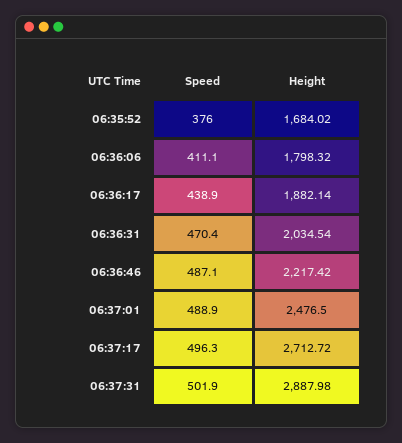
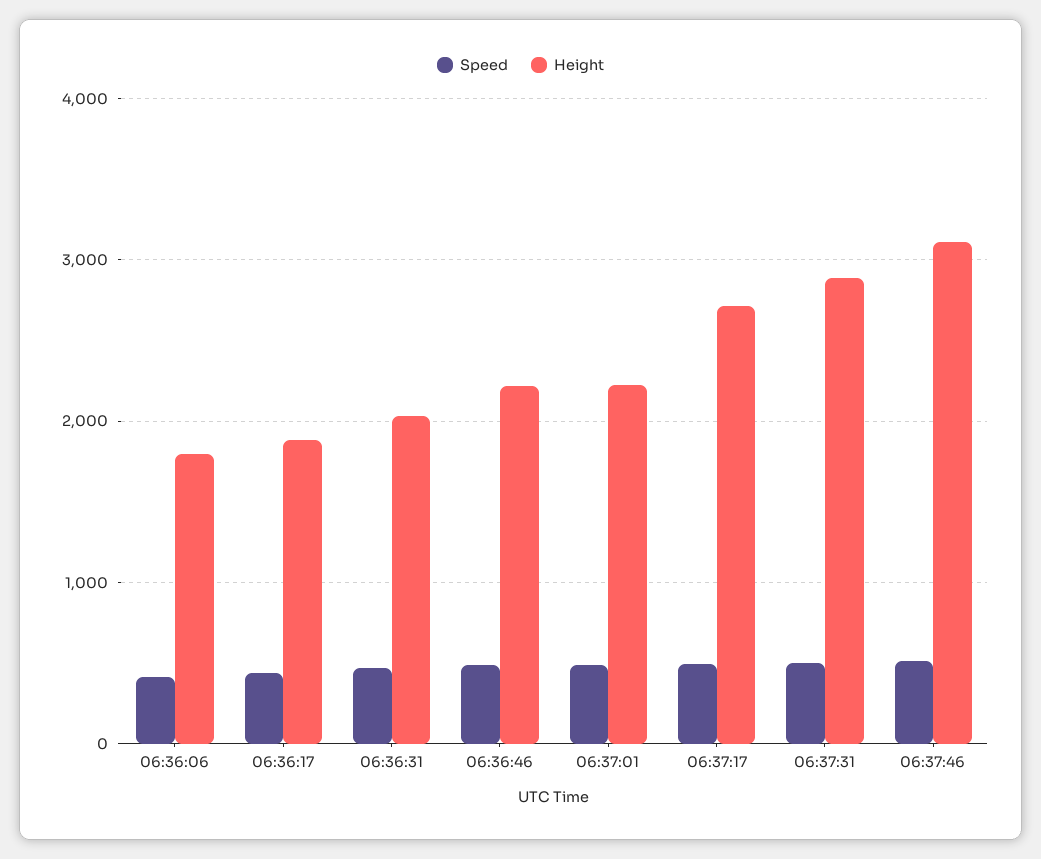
Speed, 06:35:52: 376 -> none
Height, 06:35:52: 1684.02 -> none
Height, 06:37:01: 2476.5 -> 2200
Speed, 06:37:46: none -> 500
Height, 06:37:46: none -> 3100

